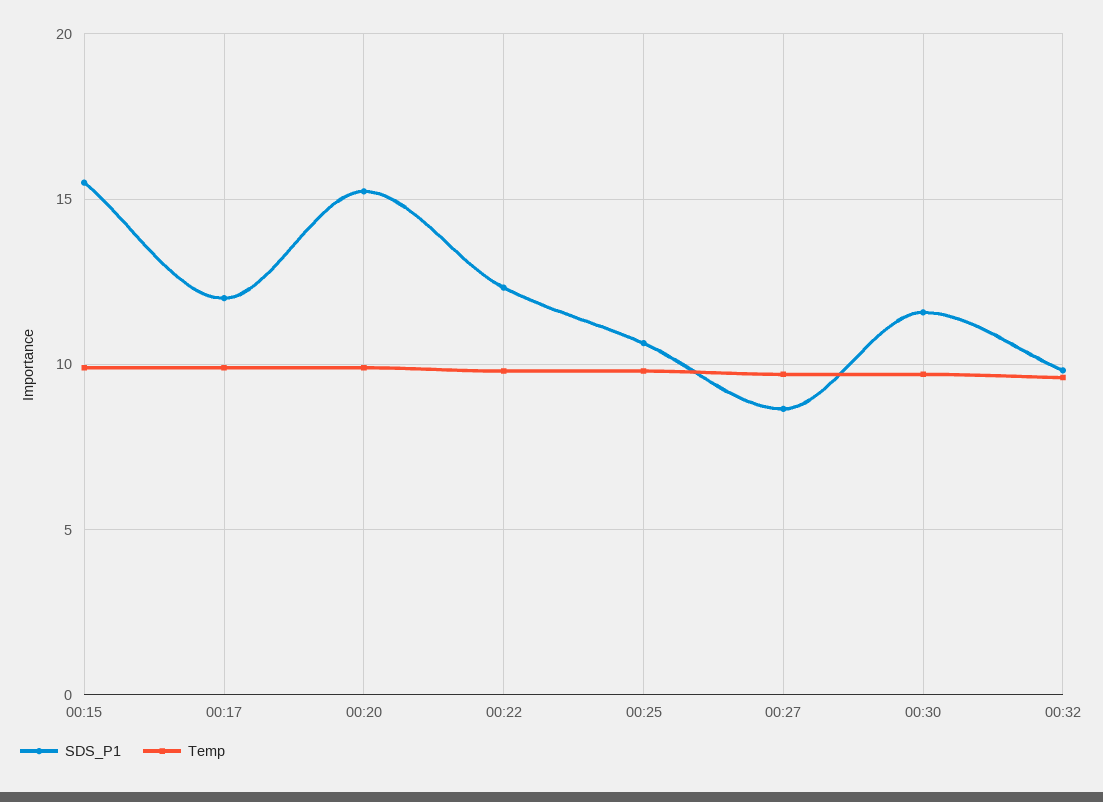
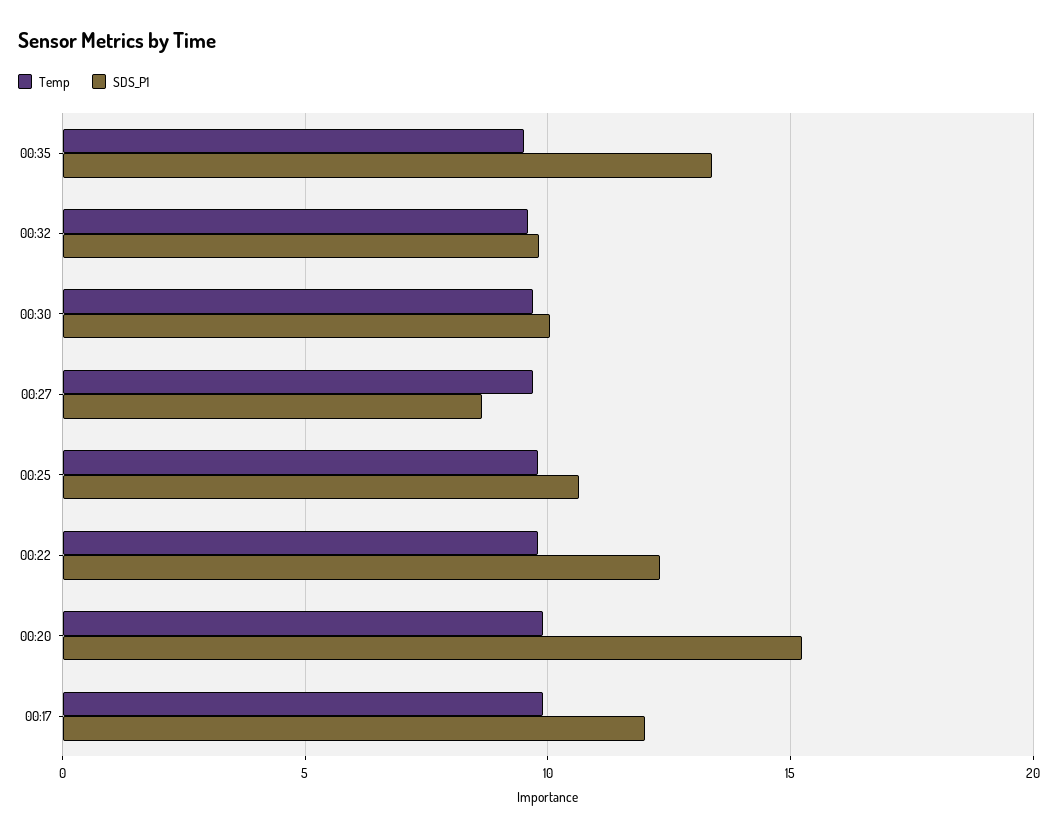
SDS_P1, 00:15: 15.5 -> none
Temp, 00:15: 10 -> none
SDS_P1, 00:30: 11.5 -> 10
Temp, 00:35: none -> 9.5
SDS_P1, 00:35: none -> 13.5

